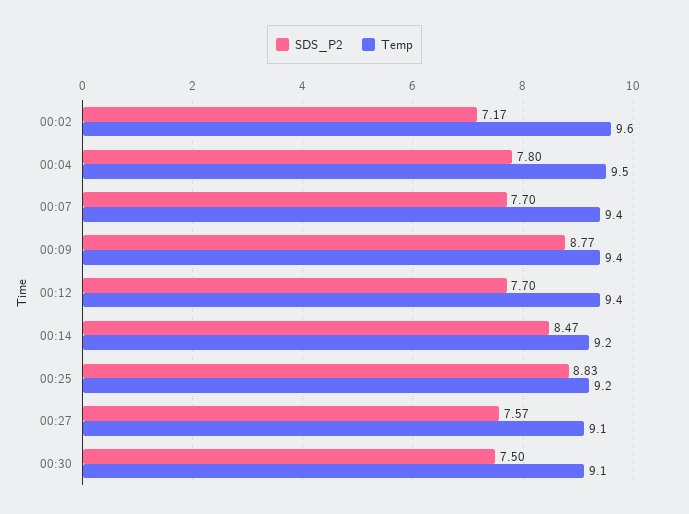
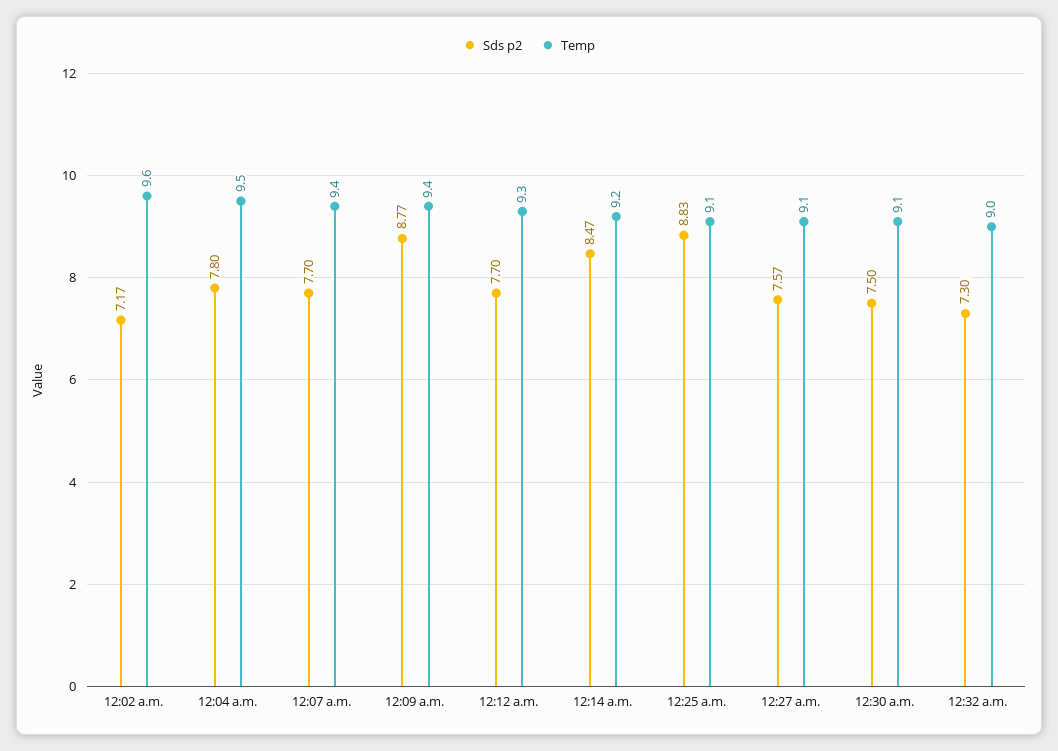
Temp, 00:12: 9.4 -> 9.3
Temp, 00:25: 9.2 -> 9.1
SDS_P2, 12:32 a.m.: none -> 7.3
Temp, 12:32 a.m.: none -> 9

